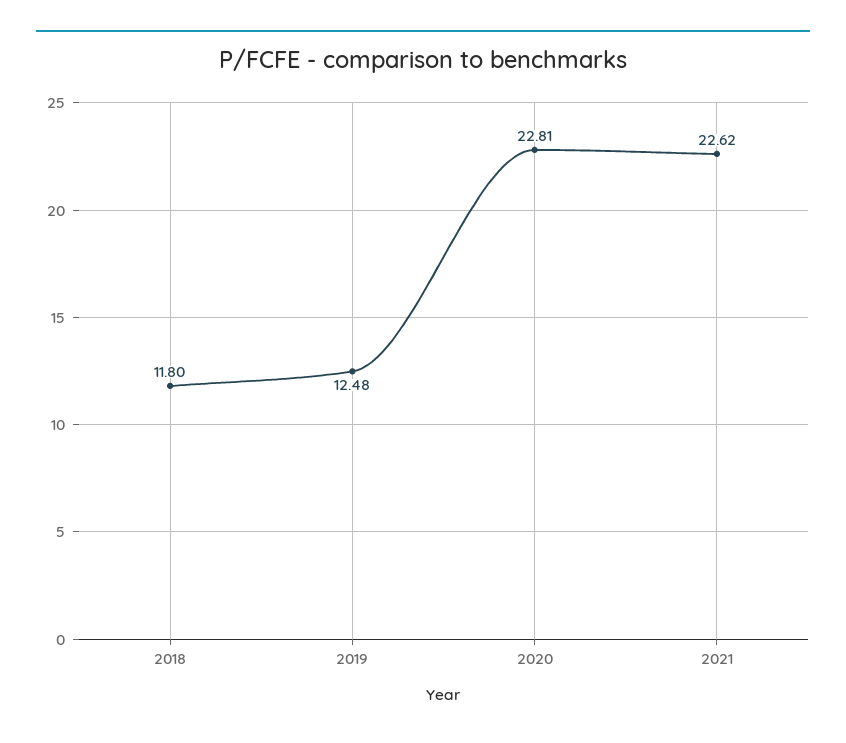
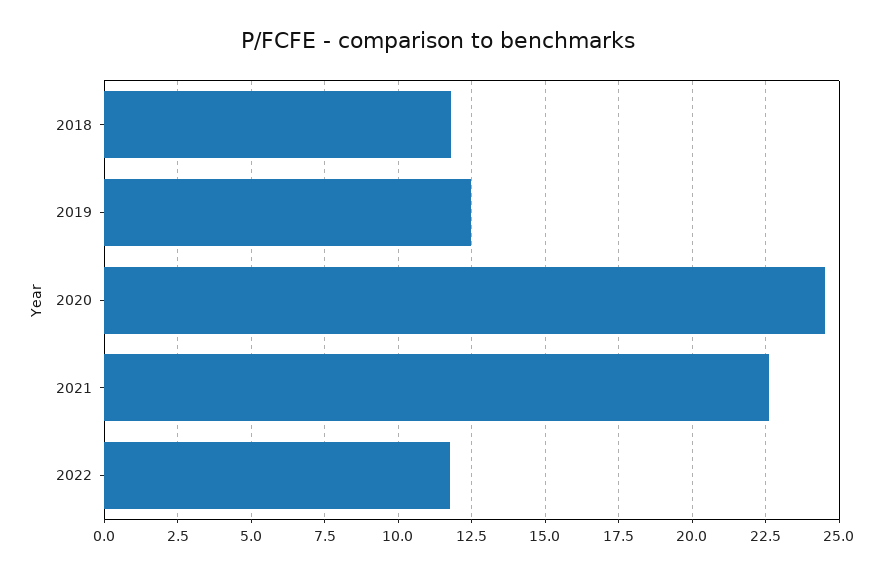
2020: 22.81 -> 24.5
2022: none -> 11.75

